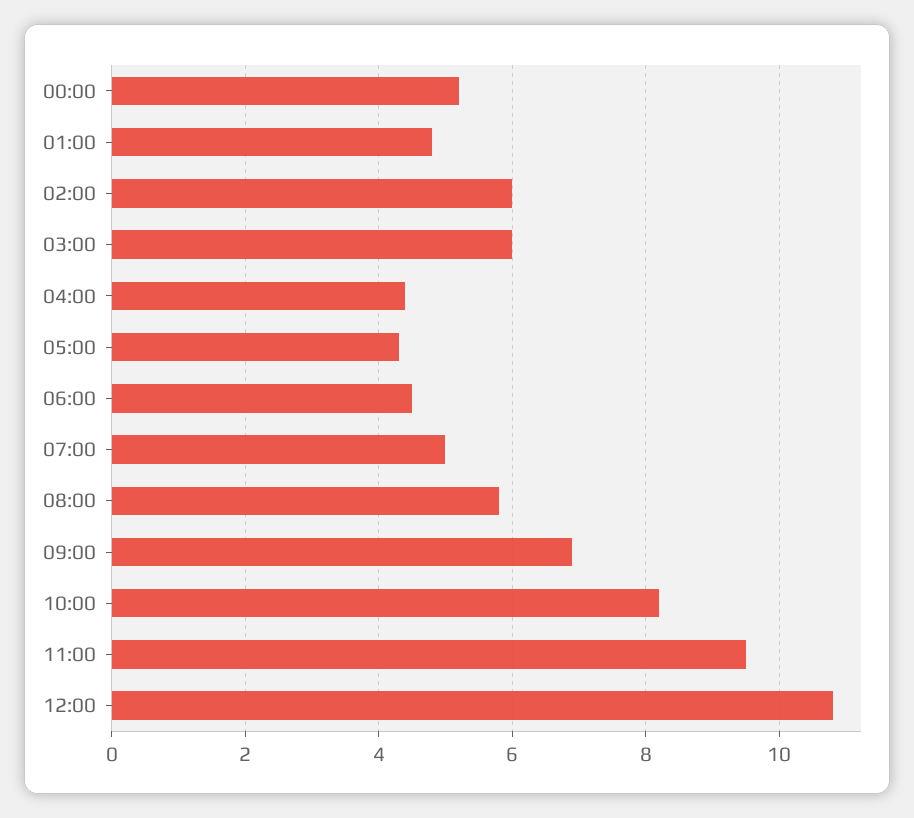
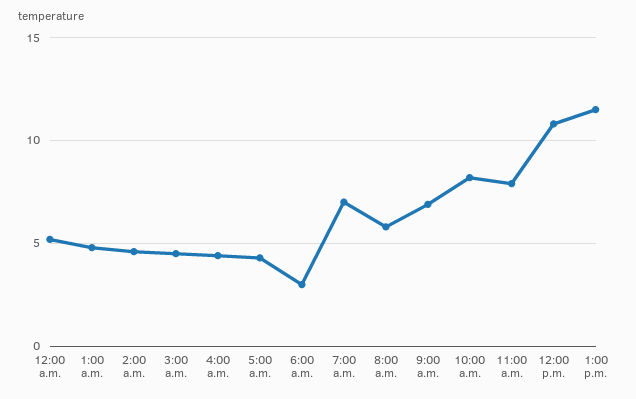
02:00: 6 -> 4.5
03:00: 6 -> 4.5
06:00: 4.5 -> 3
07:00: 5 -> 7
11:00: 9.5 -> 8
1:00 p.m.: none -> 11.5

